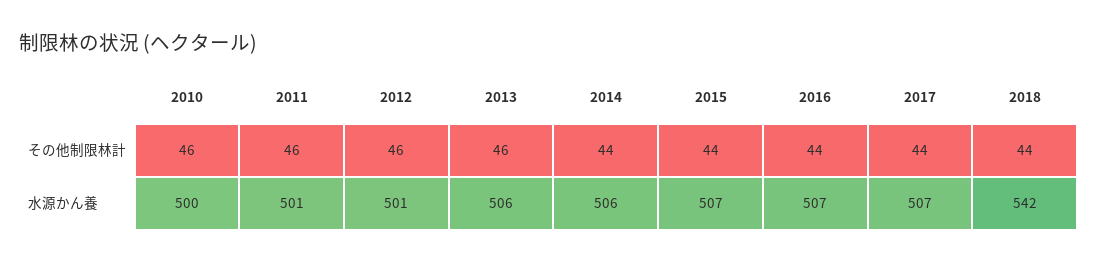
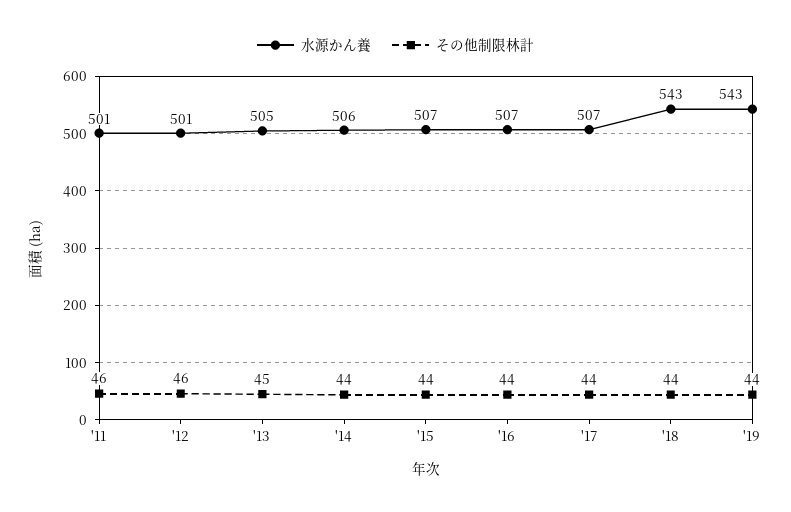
その他制限林計, 2010: 46 -> none
その他制限林計, 2013: 46 -> 45
水源かん養, 2010: 500 -> none
水源かん養, 2013: 506 -> 505
水源かん養, 2018: 542 -> 543
水源かん養, '19: none -> 543
その他制限林計, '19: none -> 44

